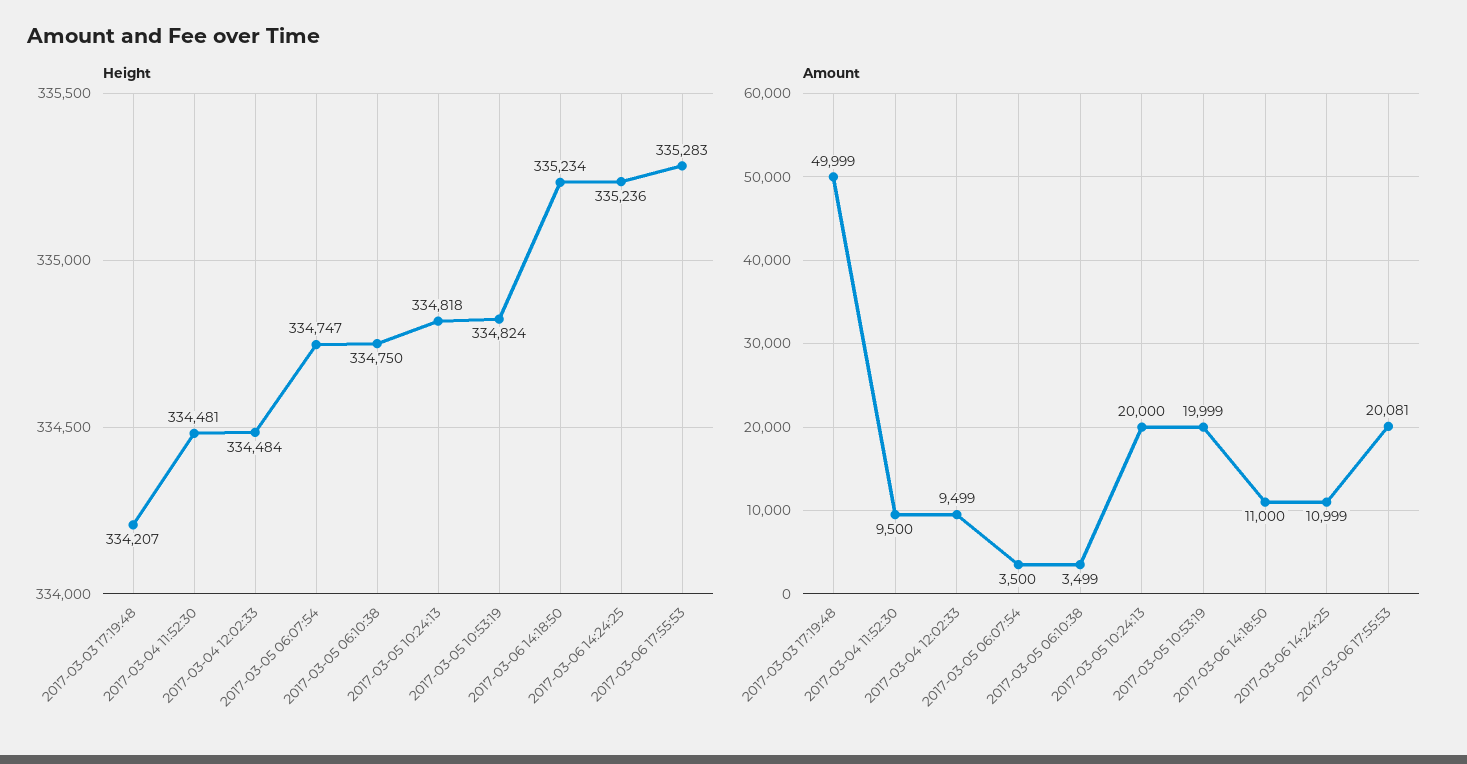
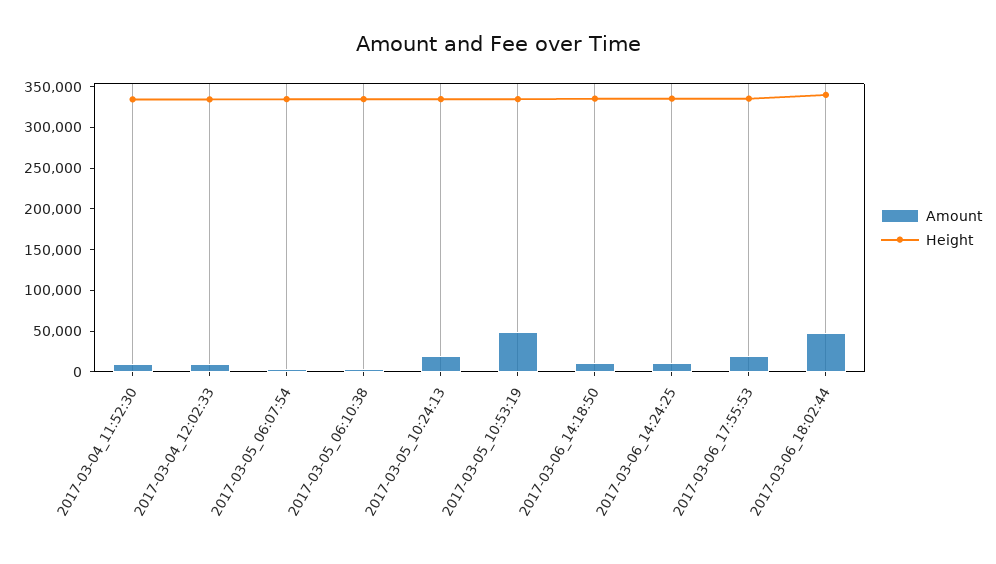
Height, 2017-03-03 17:19:48: 334207 -> none
Amount, 2017-03-03 17:19:48: 49999 -> none
Amount, 2017-03-05 10:53:19: 19999 -> 50000
Amount, 2017-03-06_18:02:44: none -> 50000
Height, 2017-03-06_18:02:44: none -> 340000

